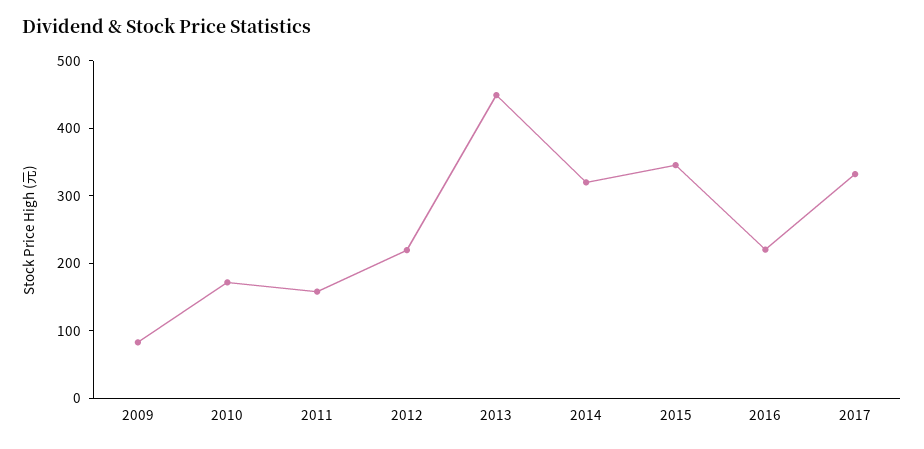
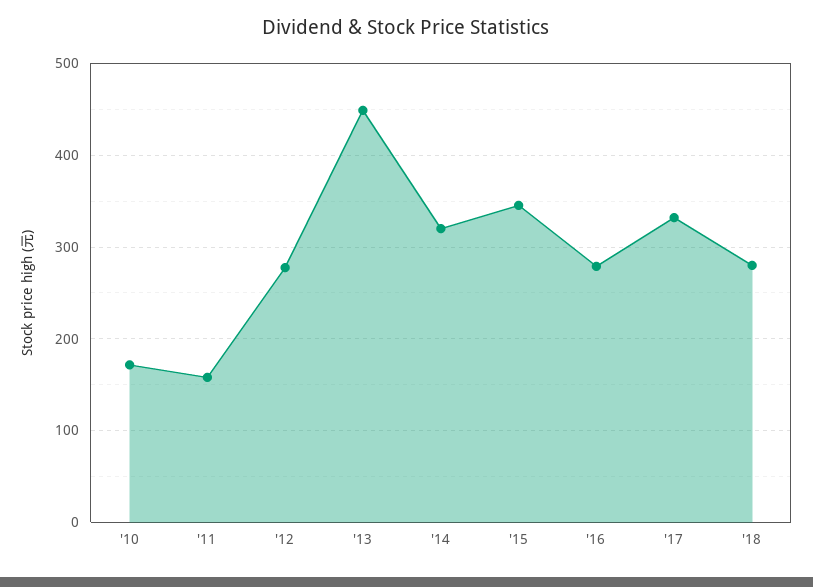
2009: 80 -> none
2012: 220 -> 280
2016: 220 -> 280
'18: none -> 280

